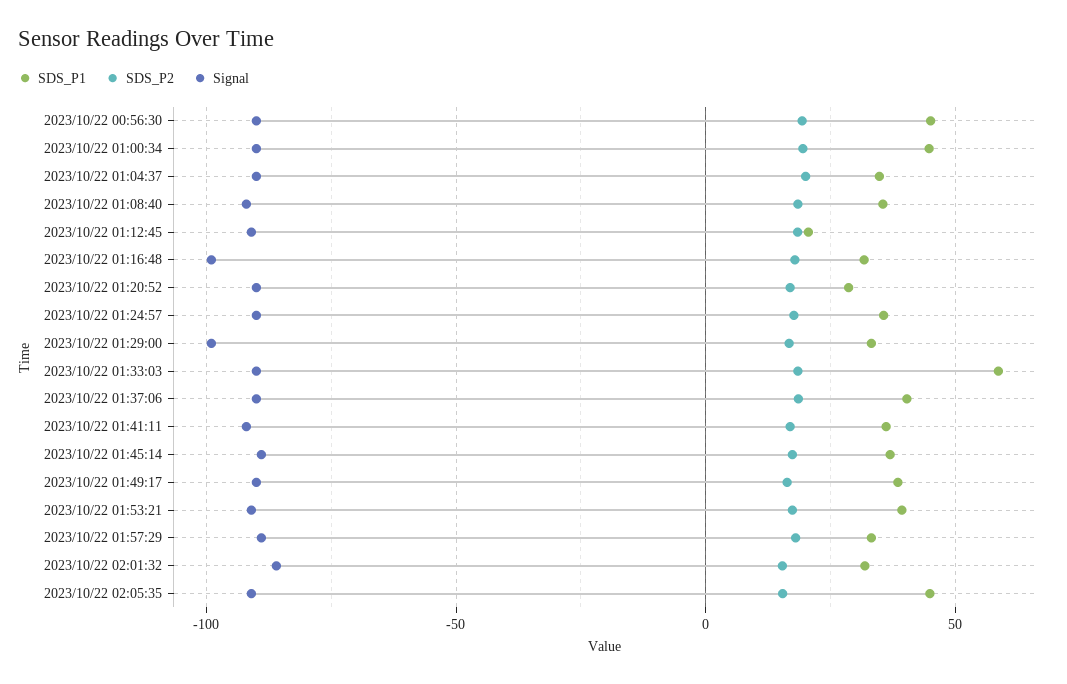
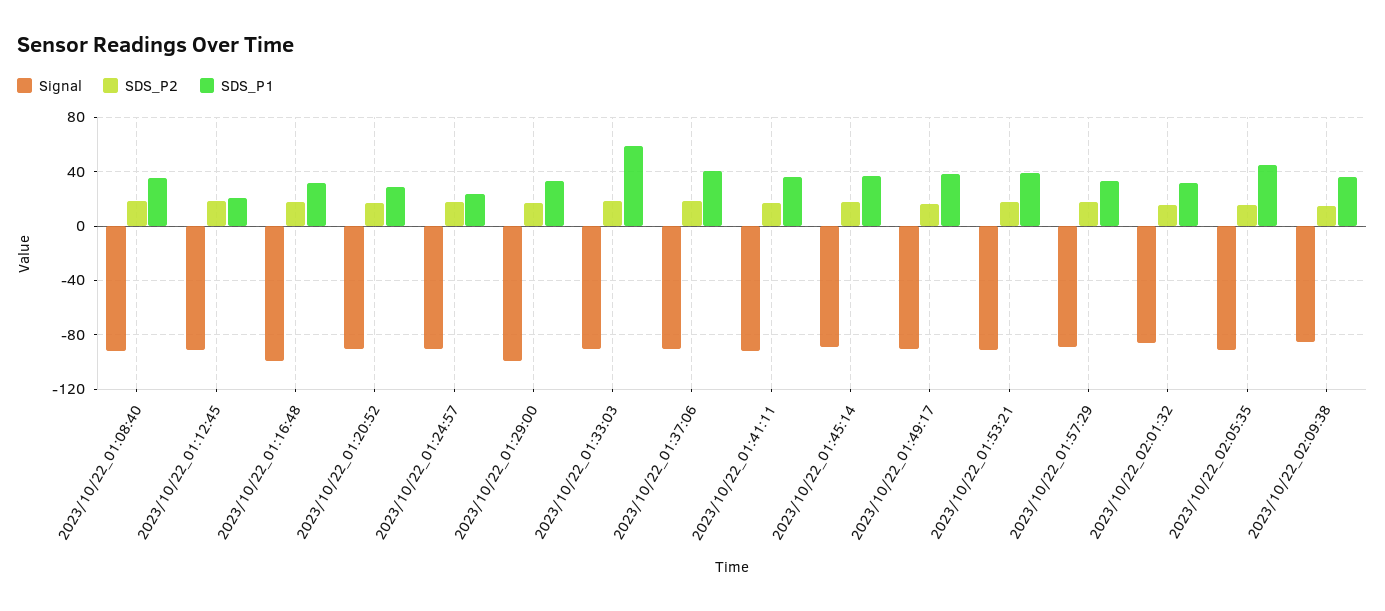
SDS_P1, 2023/10/22 00:56:30: 45 -> none
SDS_P2, 2023/10/22 00:56:30: 20 -> none
Signal, 2023/10/22 00:56:30: -90 -> none
SDS_P1, 2023/10/22 01:00:34: 45 -> none
SDS_P2, 2023/10/22 01:00:34: 20 -> none
Signal, 2023/10/22 01:00:34: -90 -> none
SDS_P1, 2023/10/22 01:04:37: 35 -> none
SDS_P2, 2023/10/22 01:04:37: 20 -> none
Signal, 2023/10/22 01:04:37: -90 -> none
SDS_P1, 2023/10/22 01:24:57: 35 -> 25
Signal, 2023/10/22_02:09:38: none -> -85
SDS_P2, 2023/10/22_02:09:38: none -> 15
SDS_P1, 2023/10/22_02:09:38: none -> 35

